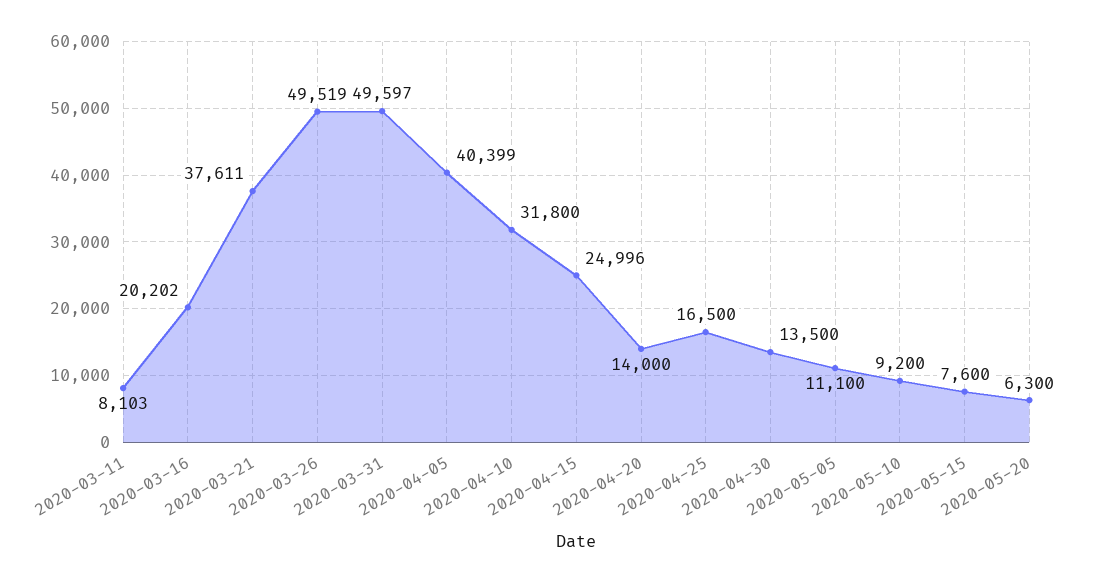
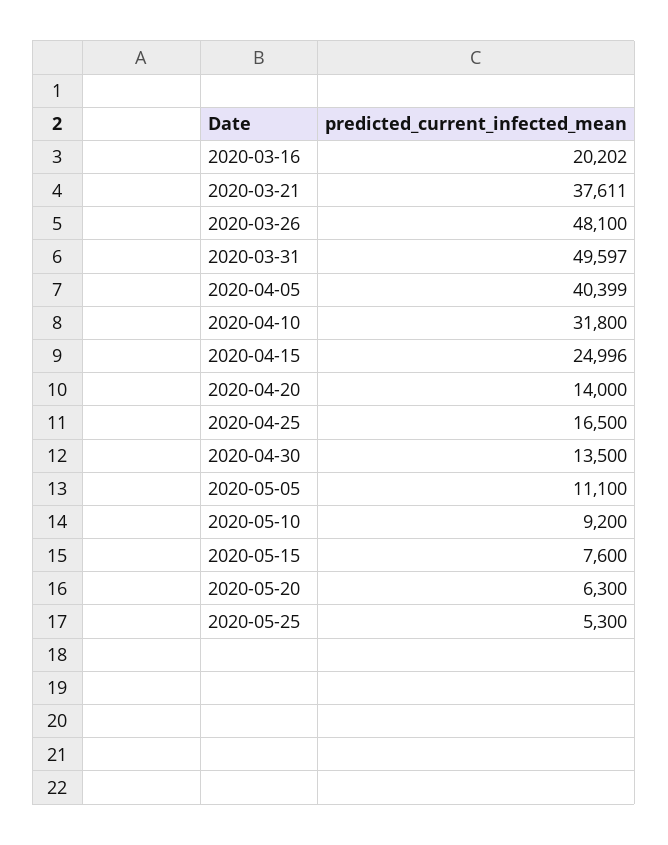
2020-03-11: 8103 -> none
2020-03-26: 49519 -> 48100
2020-05-25: none -> 5300

